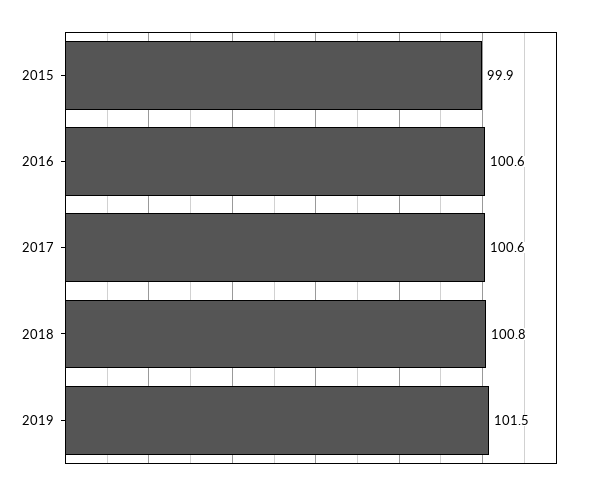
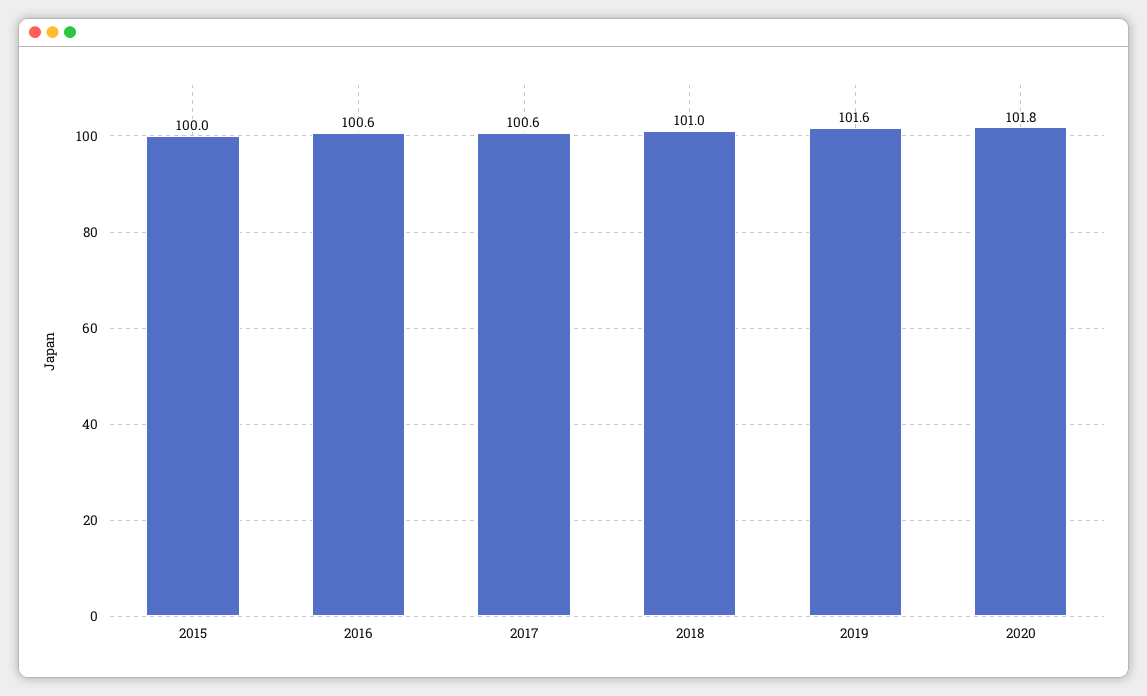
2015: 99.9 -> 100
2018: 100.8 -> 101
2019: 101.5 -> 101.6
2020: none -> 101.8

